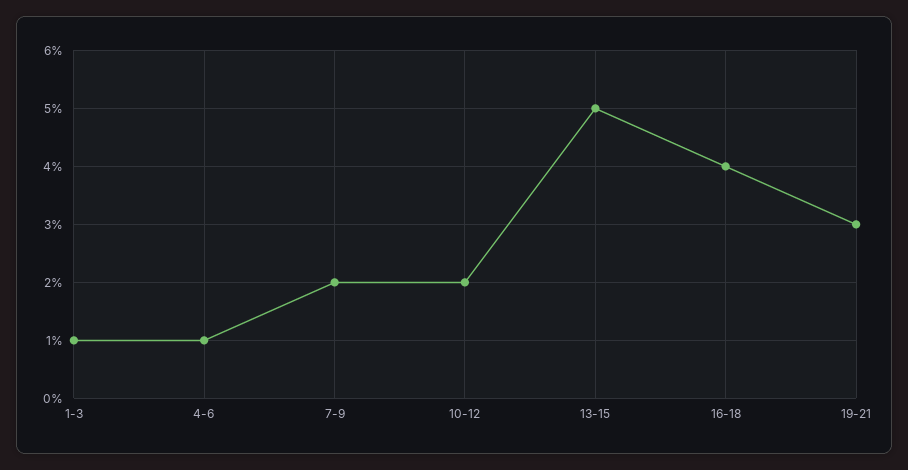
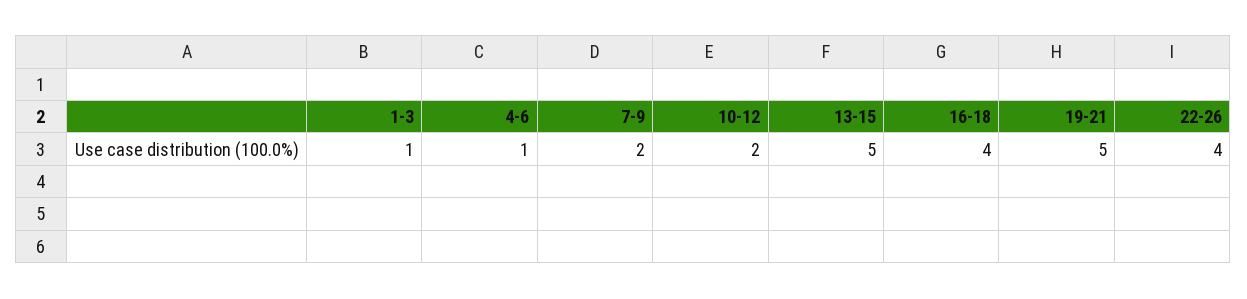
19-21: 3 -> 5
22-26: none -> 4

